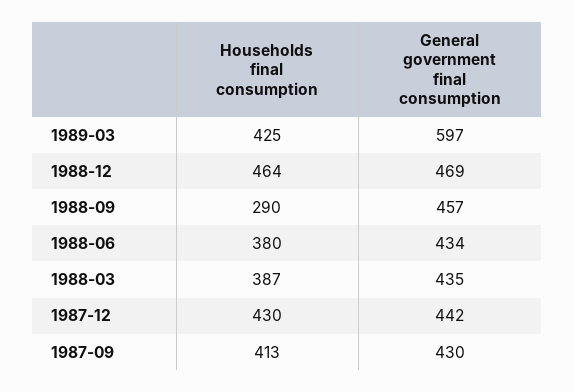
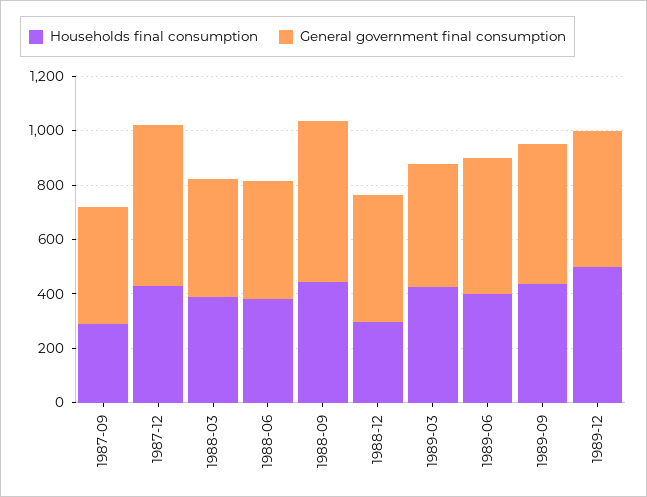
General government final consumption, 1989-03: 597 -> 450
Households final consumption, 1988-12: 464 -> 300
Households final consumption, 1988-09: 290 -> 450
General government final consumption, 1988-09: 457 -> 600
General government final consumption, 1987-12: 442 -> 600
Households final consumption, 1987-09: 413 -> 300
Households final consumption, 1989-06: none -> 400
General government final consumption, 1989-06: none -> 500
Households final consumption, 1989-09: none -> 450
General government final consumption, 1989-09: none -> 500
Households final consumption, 1989-12: none -> 500
General government final consumption, 1989-12: none -> 500

